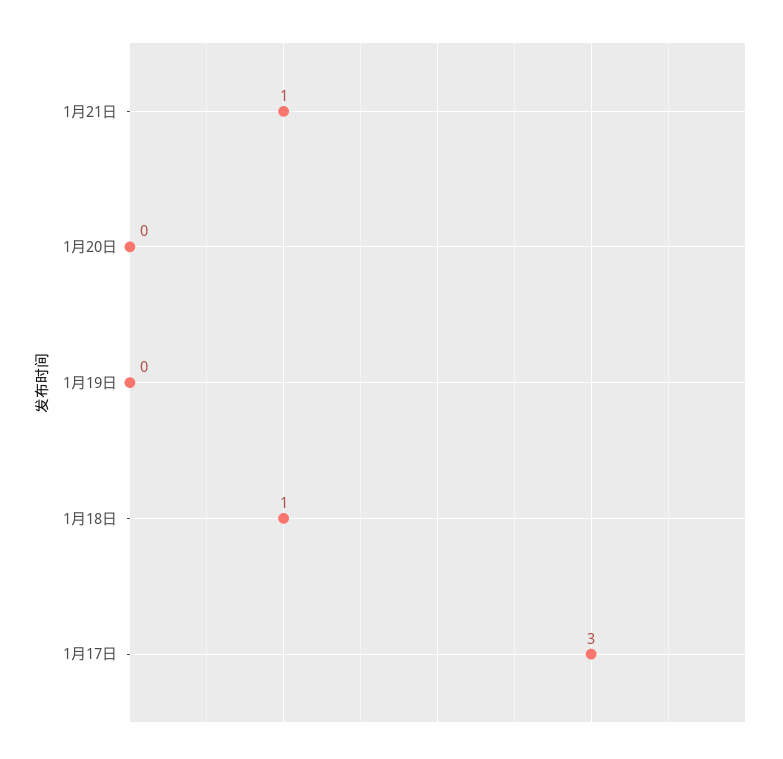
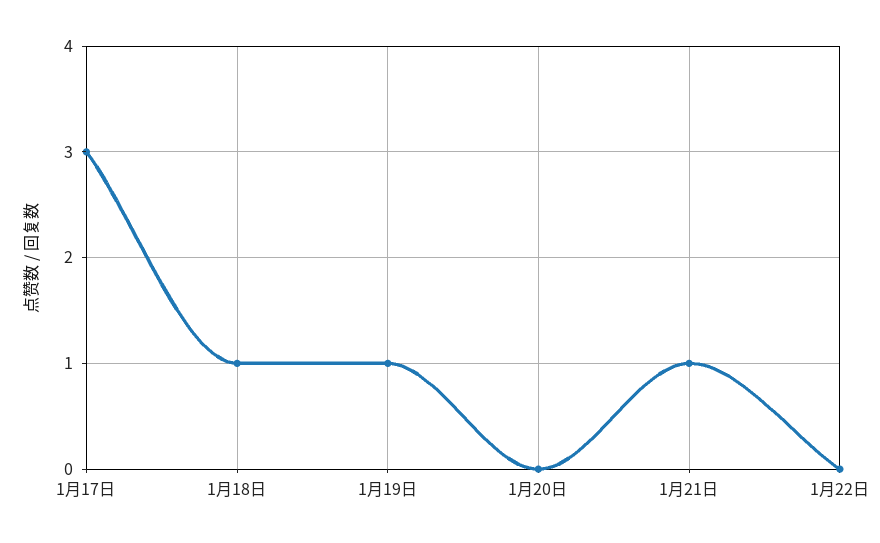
1月19日: 0 -> 1
1月22日: none -> 0

